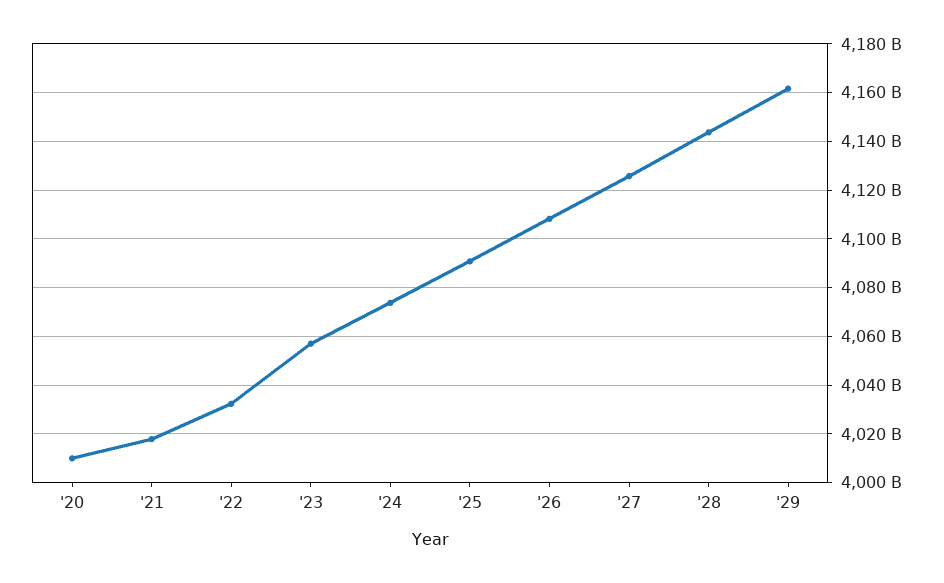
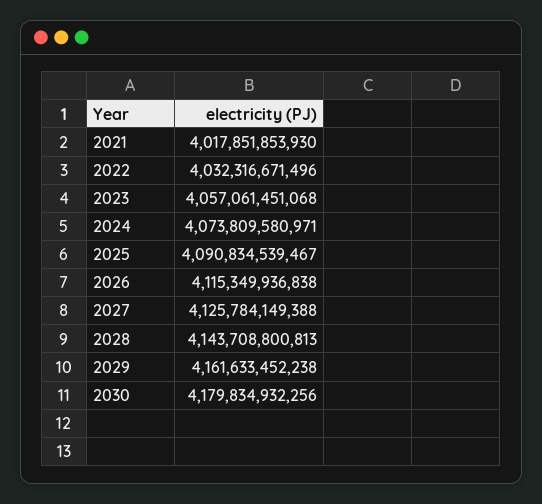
'20: 4010000000000 -> none
'26: 4107500000000 -> 4115349936838
2030: none -> 4179834932256

